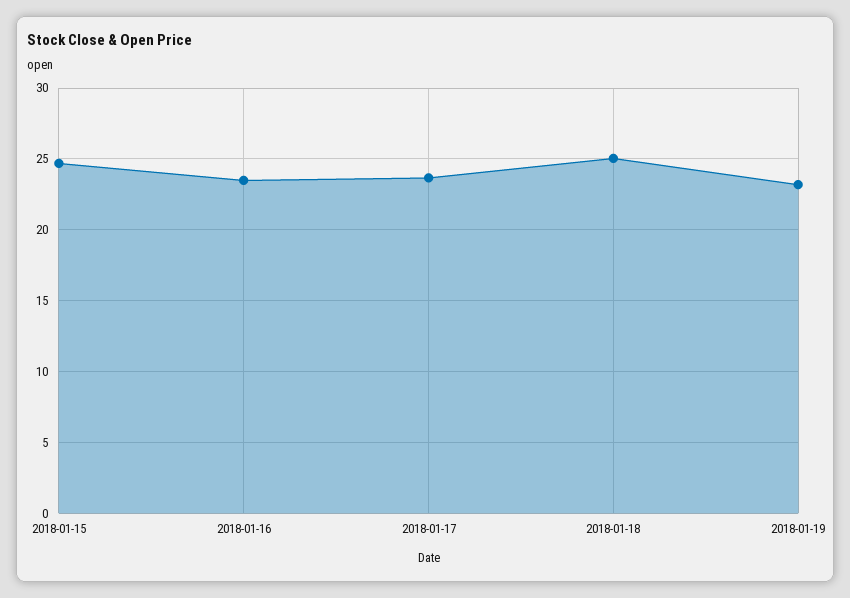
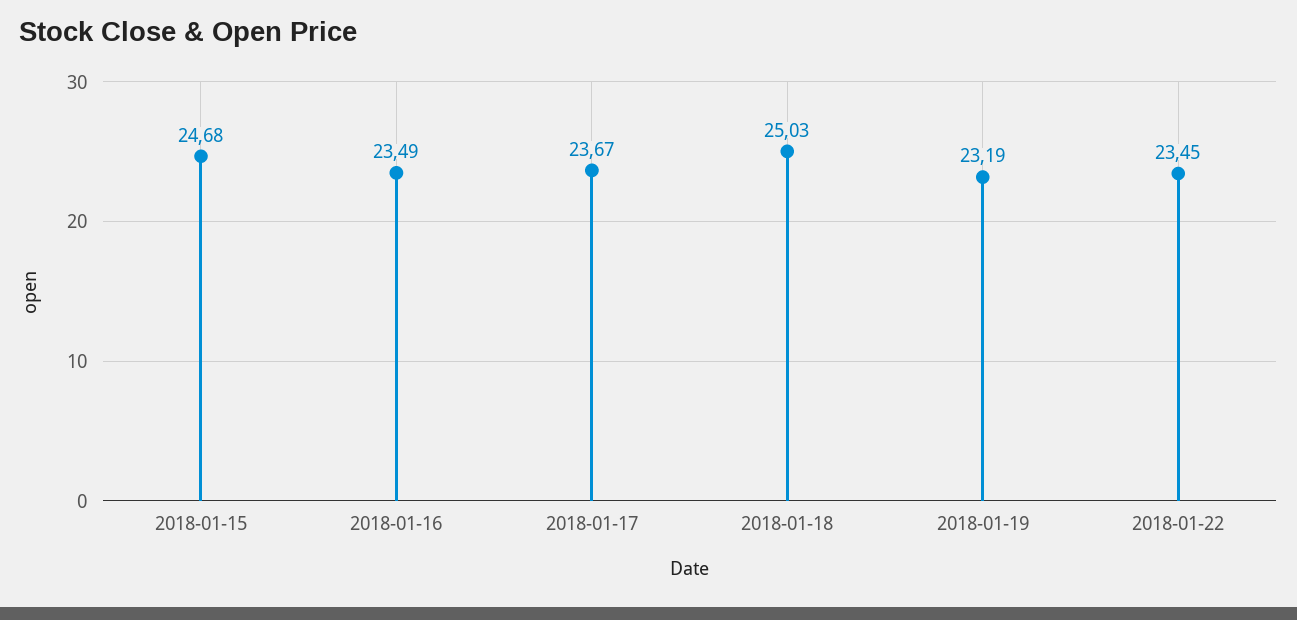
2018-01-22: none -> 23.45

